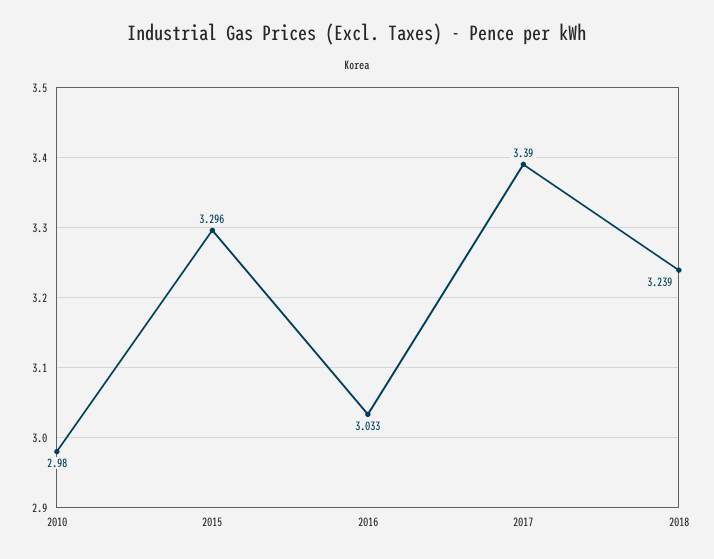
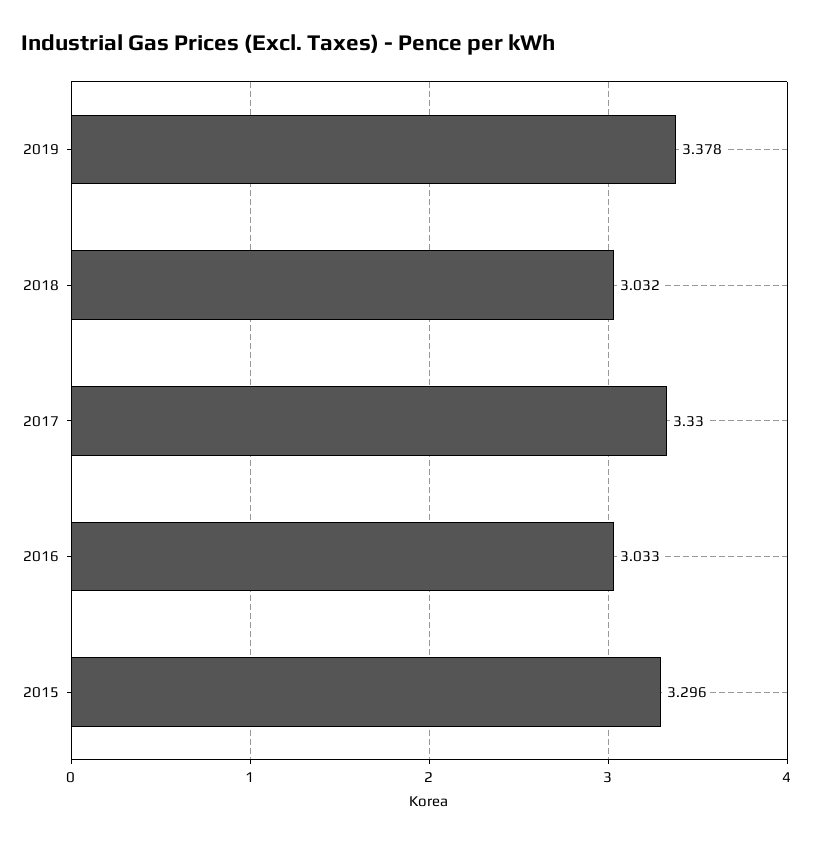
2010: 2.98 -> none
2017: 3.39 -> 3.33
2018: 3.239 -> 3.032
2019: none -> 3.378

